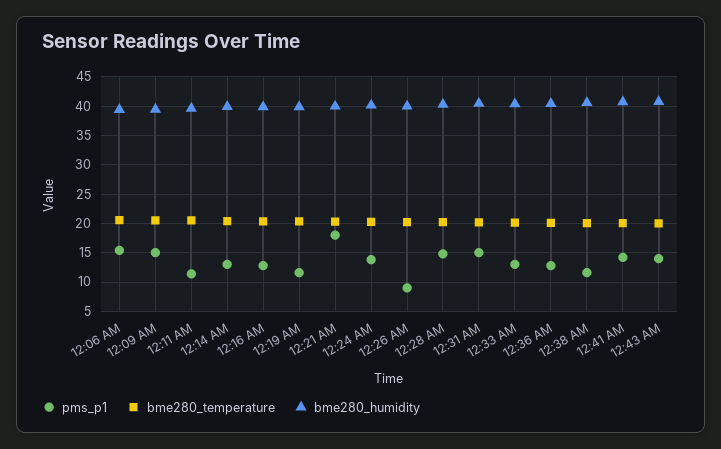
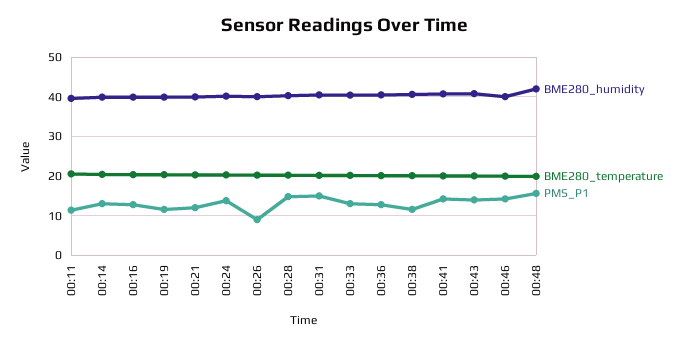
pms_p1, 12:06 AM: 15 -> none
bme280_temperature, 12:06 AM: 20 -> none
bme280_humidity, 12:06 AM: 40 -> none
pms_p1, 12:09 AM: 15 -> none
bme280_temperature, 12:09 AM: 20 -> none
bme280_humidity, 12:09 AM: 40 -> none
pms_p1, 12:21 AM: 17.5 -> 12
bme280_humidity, 00:46: none -> 40
bme280_temperature, 00:46: none -> 20
pms_p1, 00:46: none -> 14
bme280_humidity, 00:48: none -> 42
bme280_temperature, 00:48: none -> 20
pms_p1, 00:48: none -> 16

